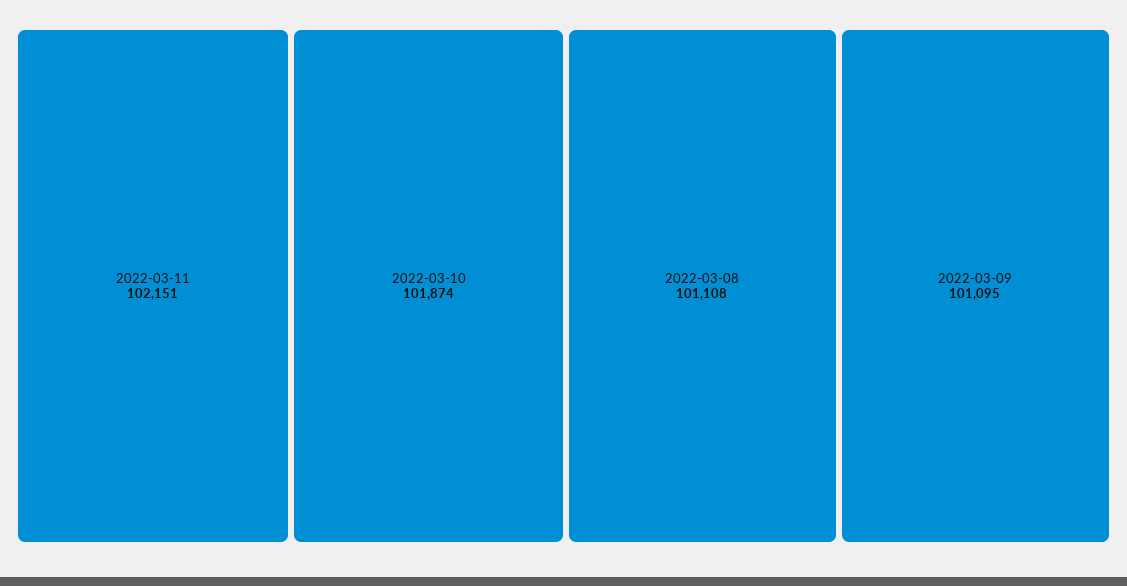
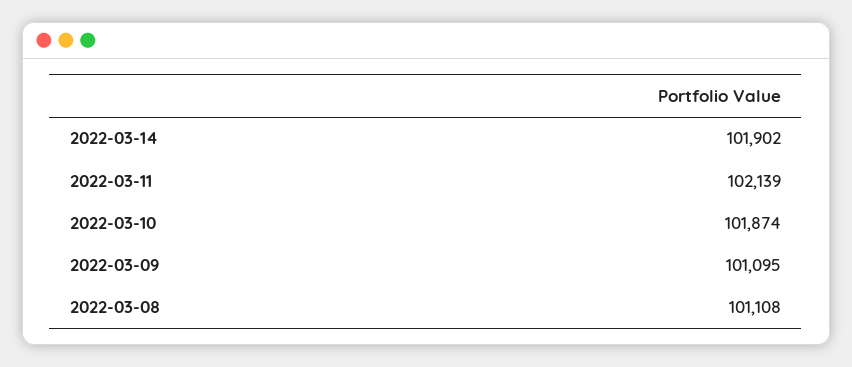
2022-03-11: 102151 -> 102139
2022-03-14: none -> 101902

